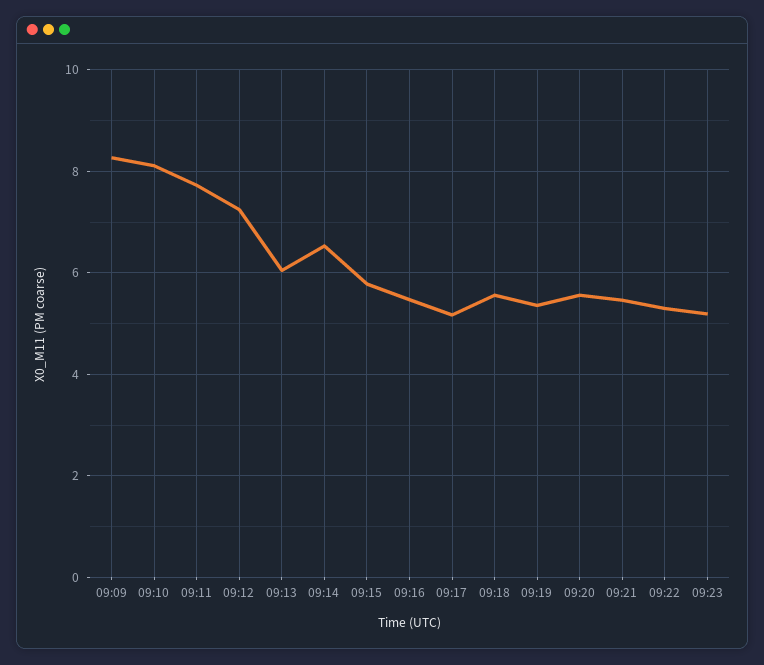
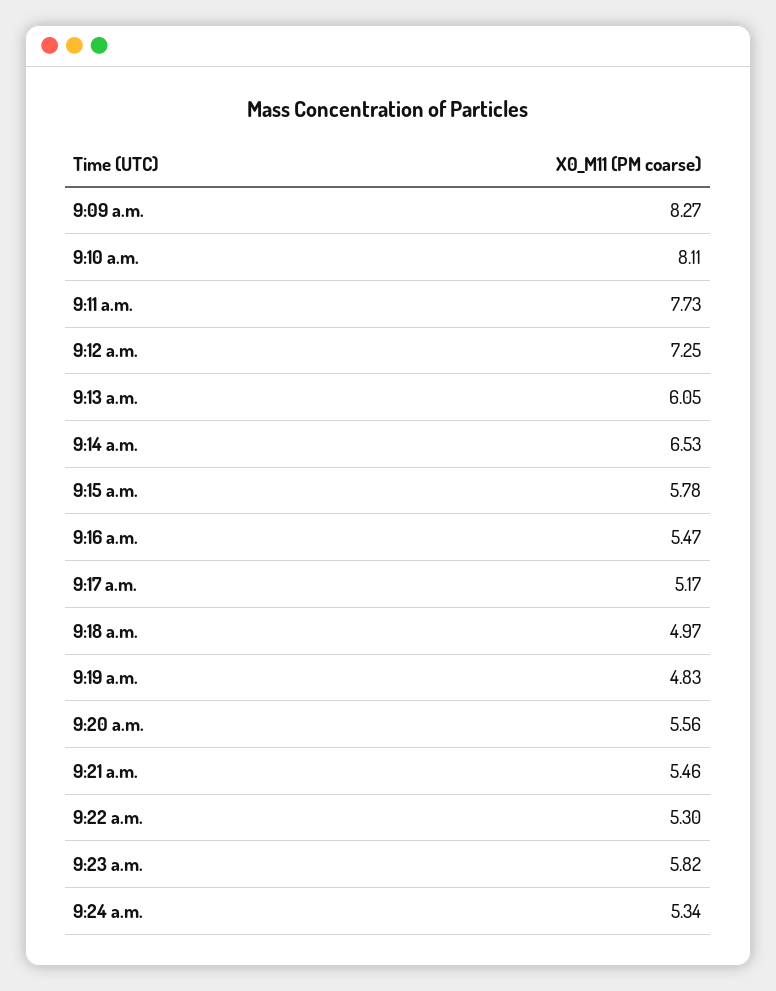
09:18: 5.6 -> 4.97
09:19: 5.4 -> 4.83
09:23: 5.2 -> 5.82
9:24 a.m.: none -> 5.34

